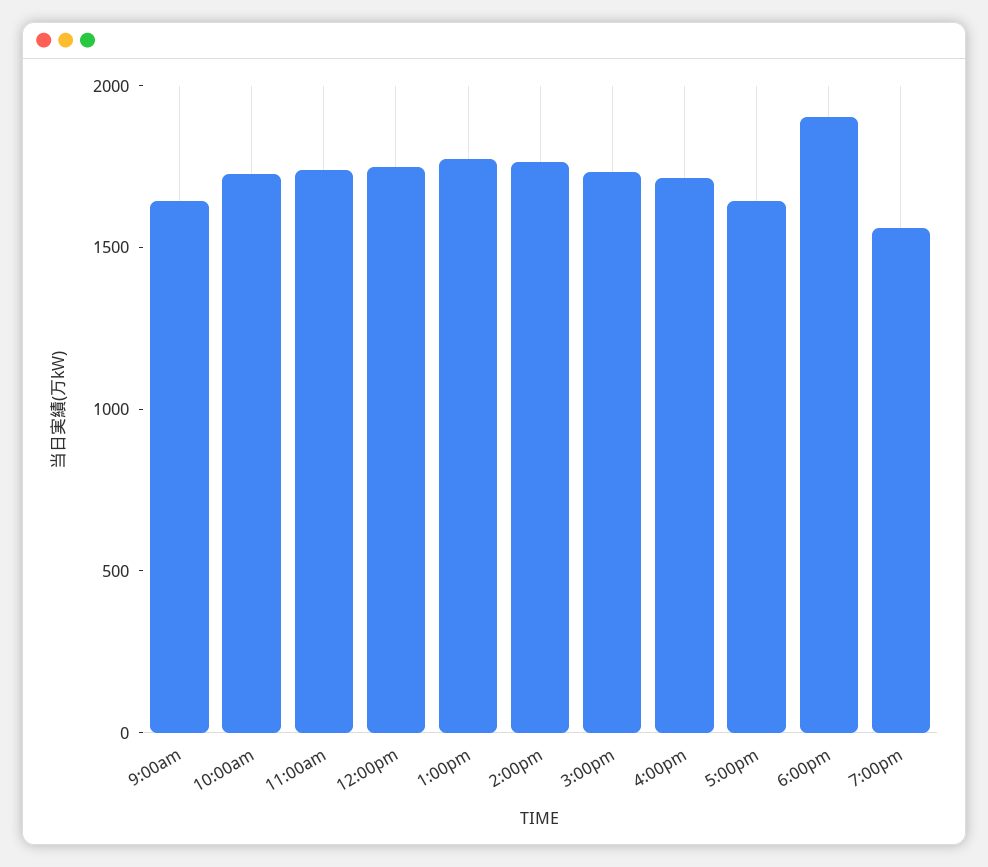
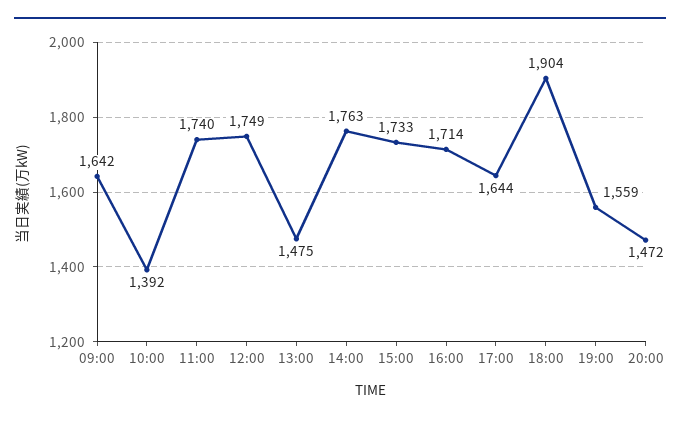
10:00am: 1700 -> 1392
1:00pm: 1800 -> 1475
20:00: none -> 1472

